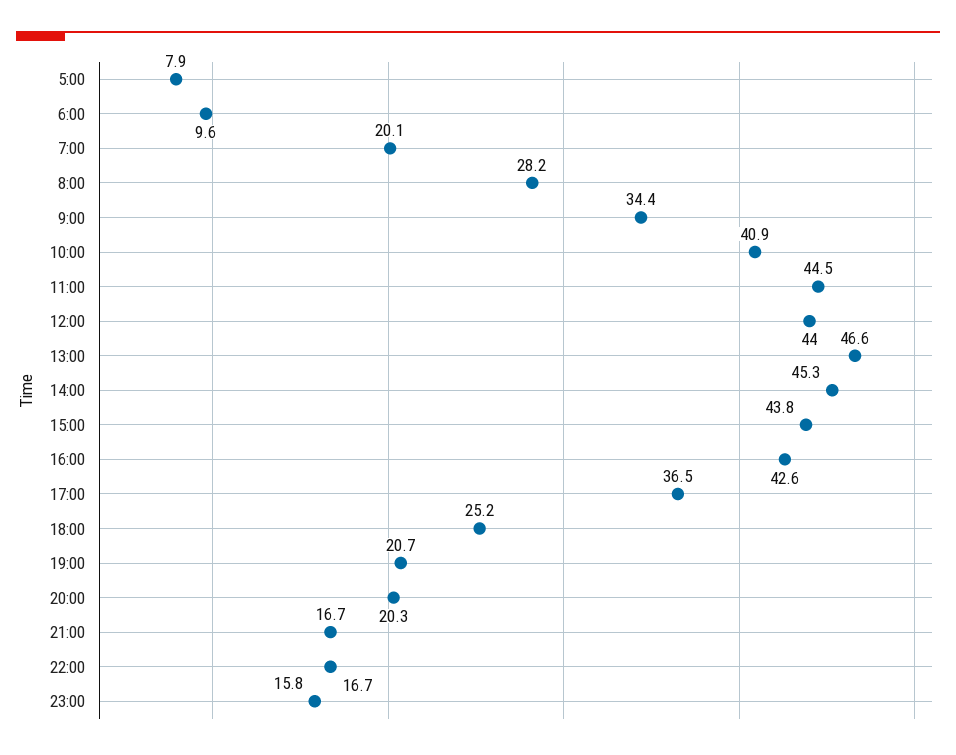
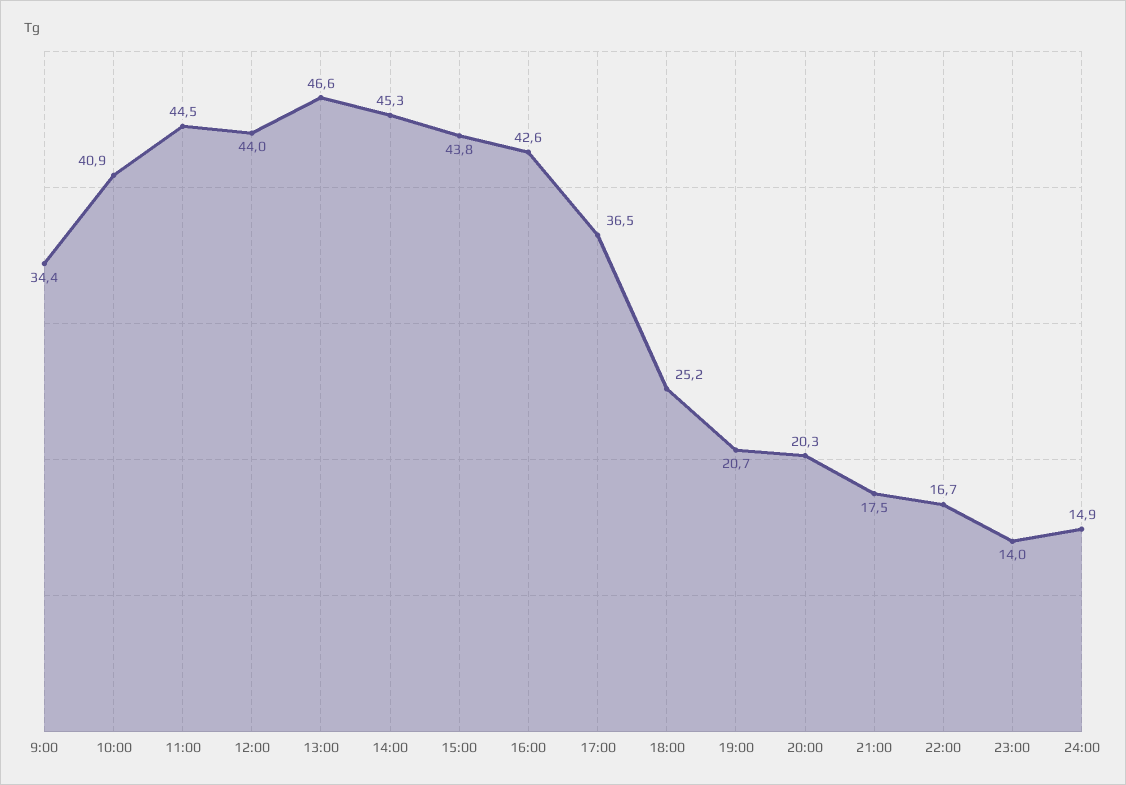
5:00: 7.9 -> none
6:00: 9.6 -> none
7:00: 20.1 -> none
8:00: 28.2 -> none
21:00: 16.7 -> 17.5
23:00: 15.8 -> 14
24:00: none -> 14.9

